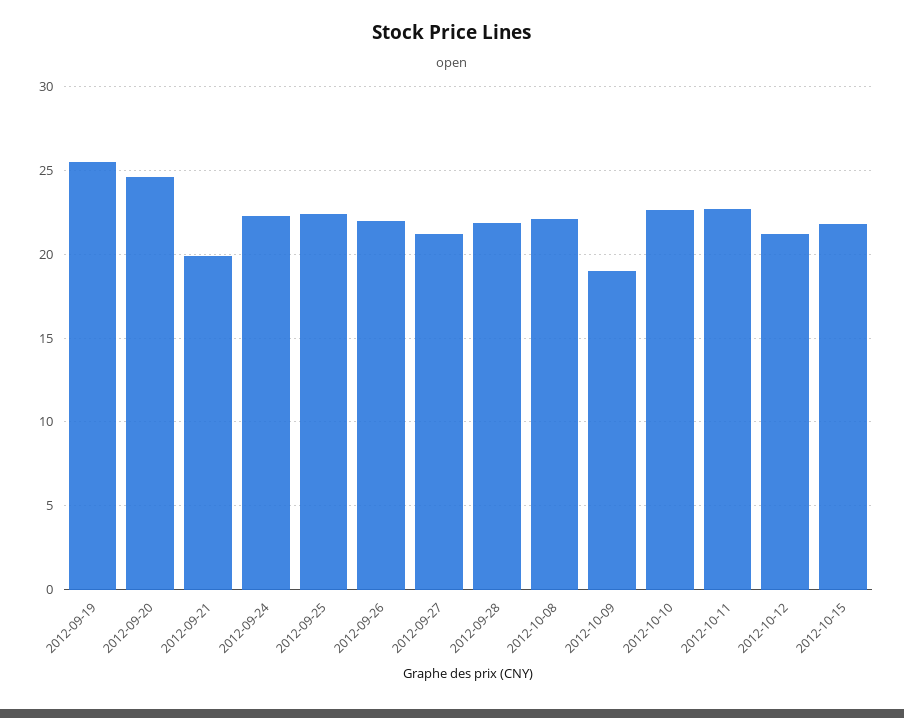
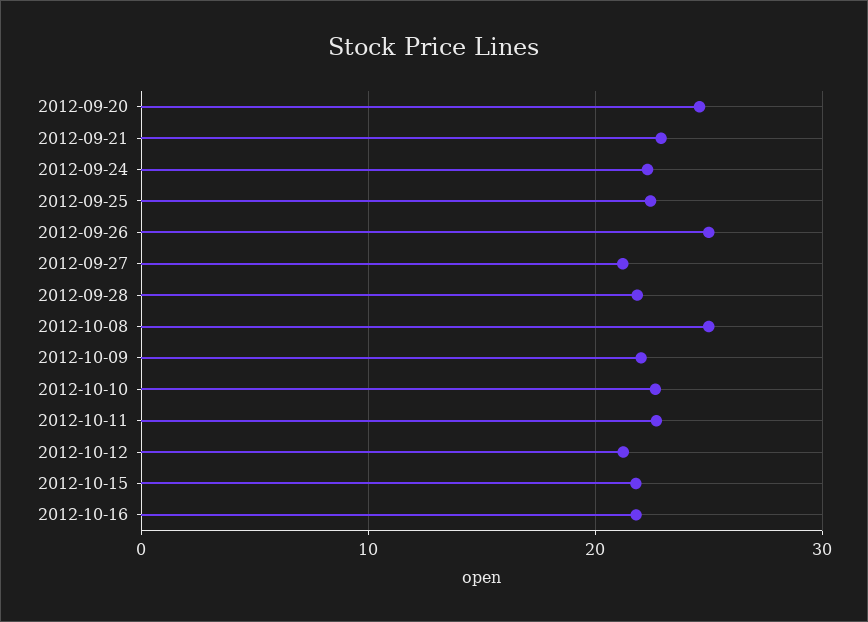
2012-09-19: 25.5 -> none
2012-09-21: 20 -> 23
2012-09-26: 22 -> 25
2012-10-08: 22 -> 25
2012-10-09: 19 -> 22
2012-10-16: none -> 22

